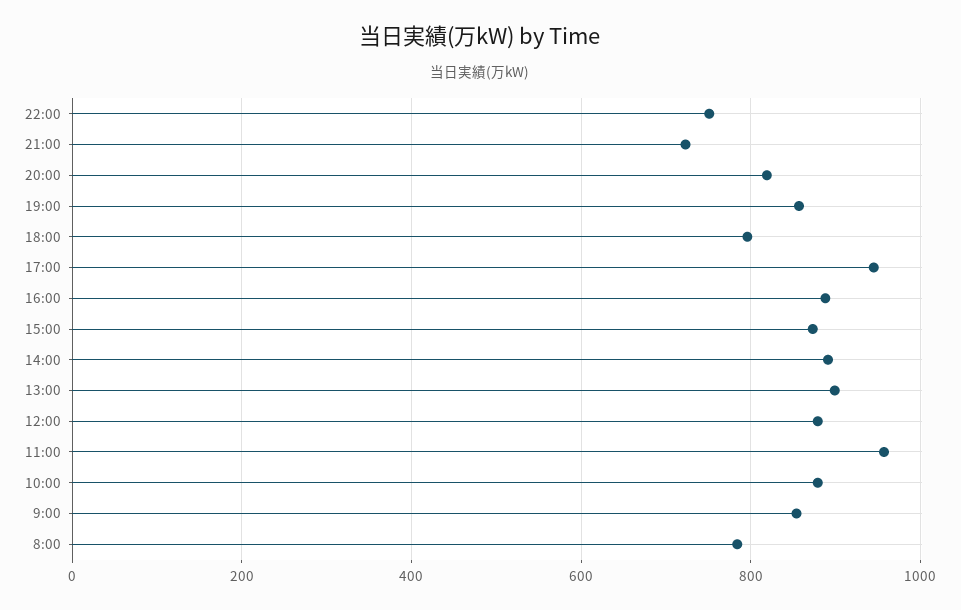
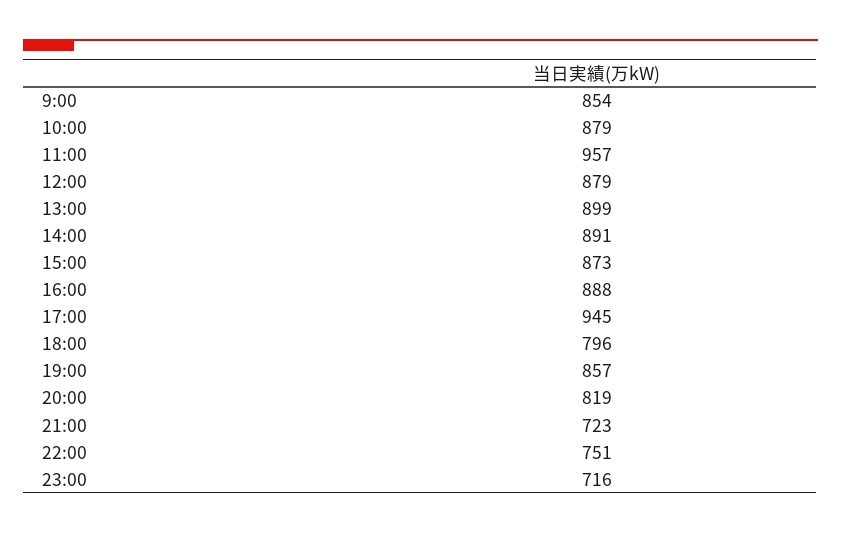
8:00: 780 -> none
23:00: none -> 716

